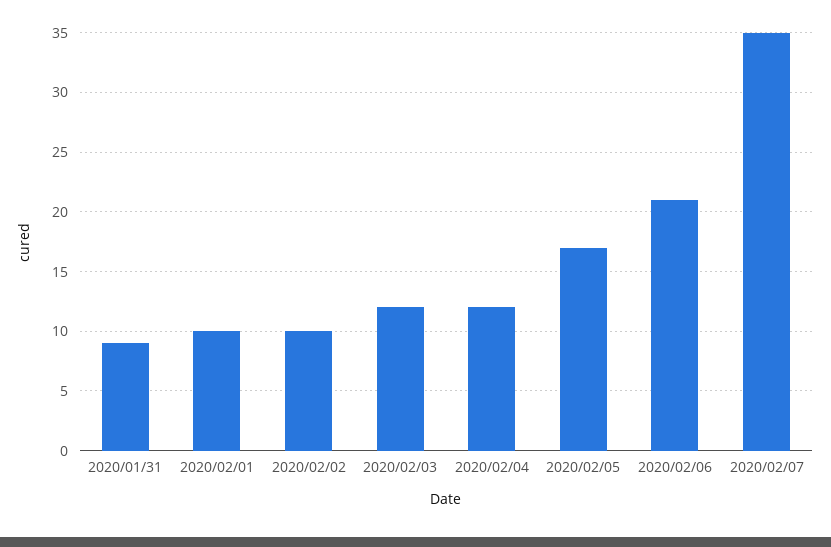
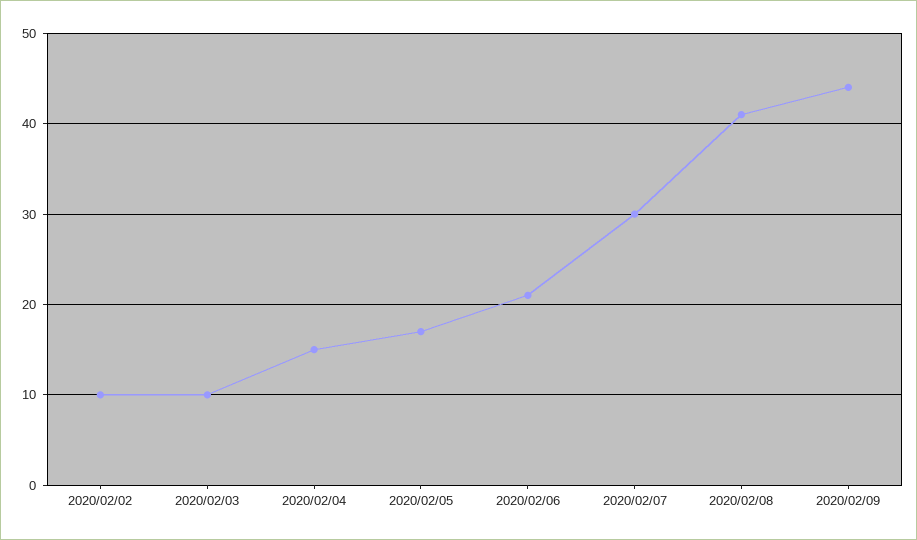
2020/01/31: 9 -> none
2020/02/01: 10 -> none
2020/02/03: 12 -> 10
2020/02/04: 12 -> 15
2020/02/07: 35 -> 30
2020/02/08: none -> 41
2020/02/09: none -> 44

